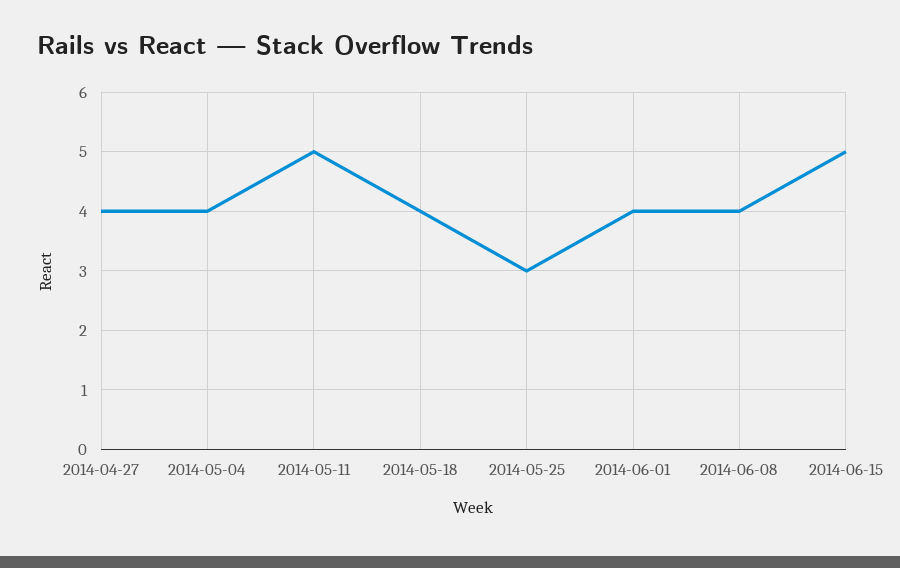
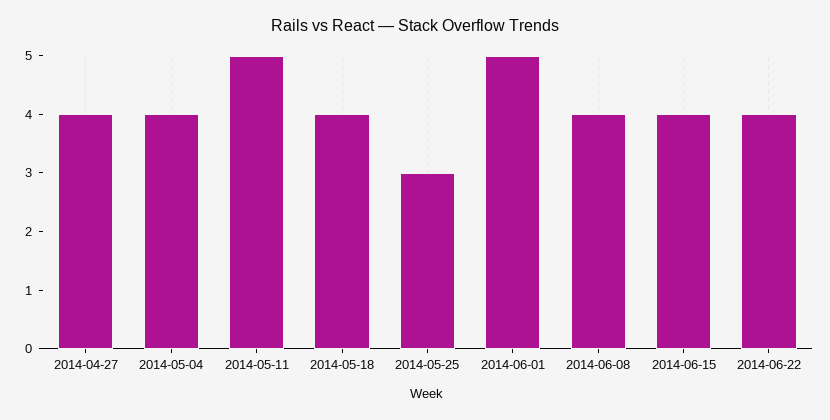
2014-06-01: 4 -> 5
2014-06-15: 5 -> 4
2014-06-22: none -> 4

